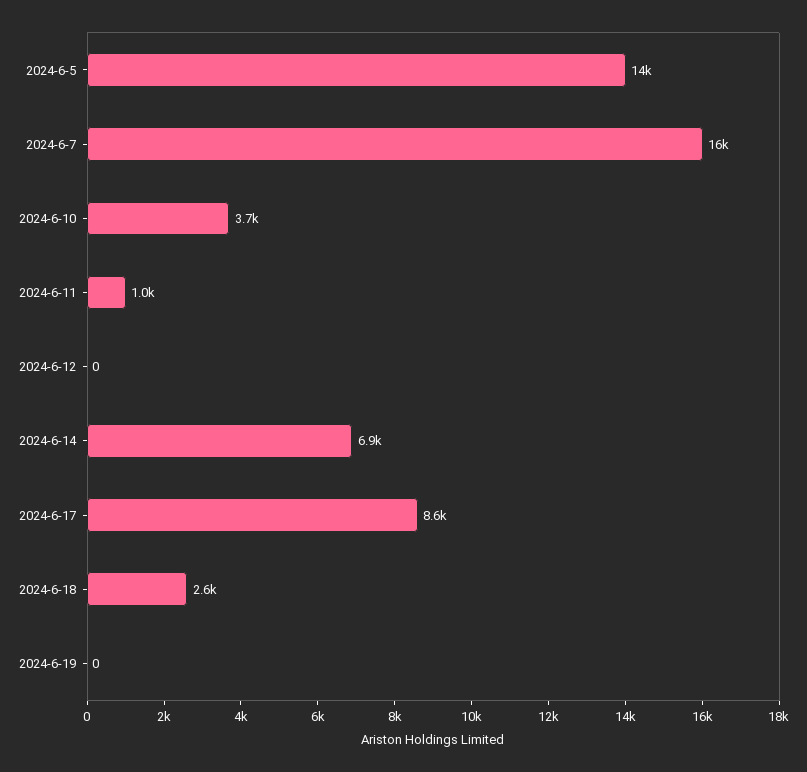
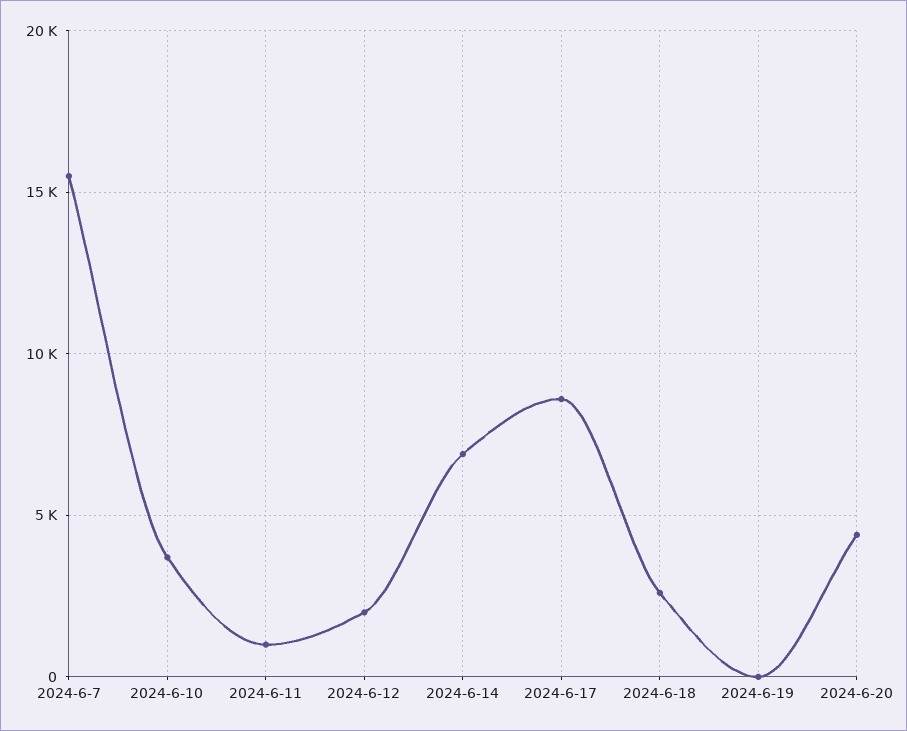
2024-6-5: 14000 -> none
2024-6-12: 0 -> 2000
2024-6-20: none -> 4500

